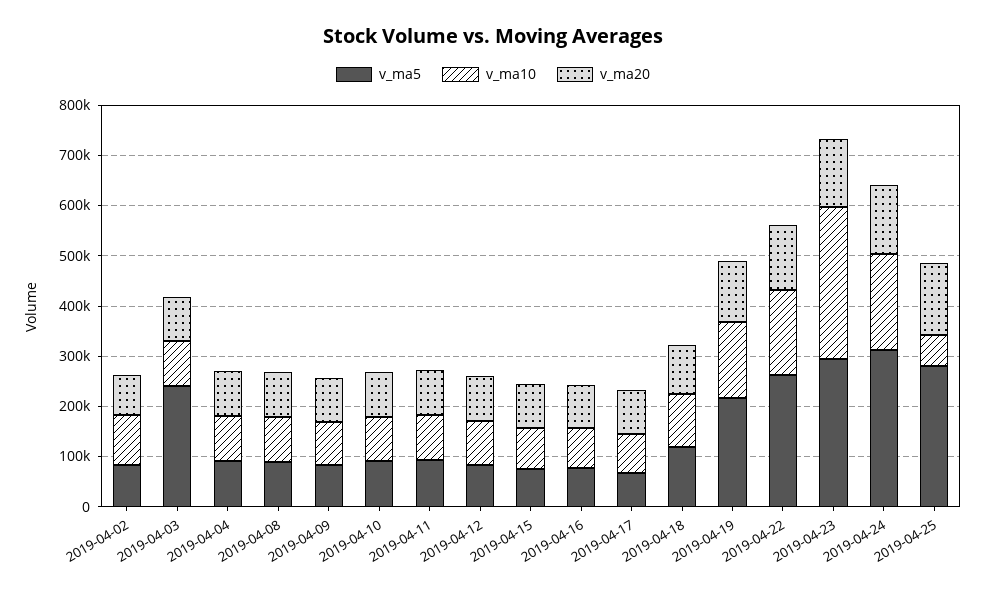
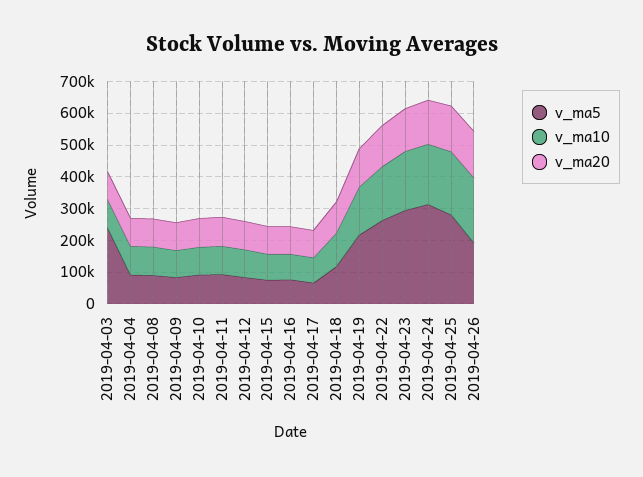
v_ma5, 2019-04-02: 80000 -> none
v_ma10, 2019-04-02: 100000 -> none
v_ma20, 2019-04-02: 80000 -> none
v_ma10, 2019-04-23: 300000 -> 200000
v_ma10, 2019-04-25: 60000 -> 200000
v_ma5, 2019-04-26: none -> 200000
v_ma10, 2019-04-26: none -> 200000
v_ma20, 2019-04-26: none -> 150000

